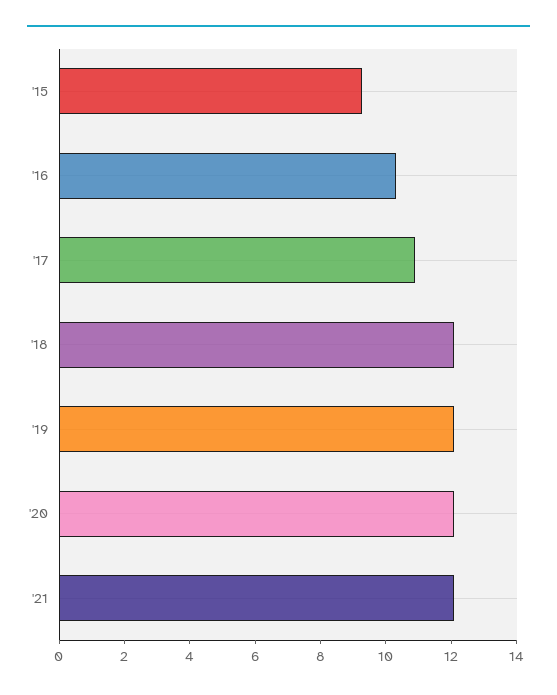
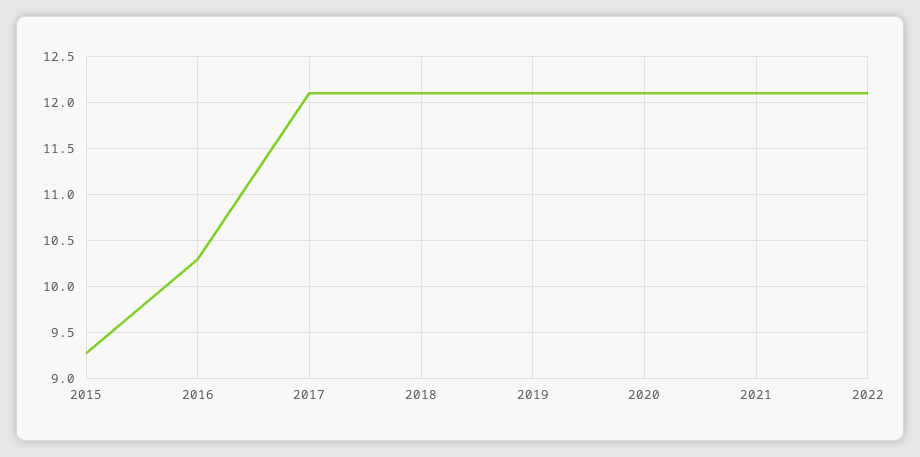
'17: 11 -> 12.1
2022: none -> 12.1

